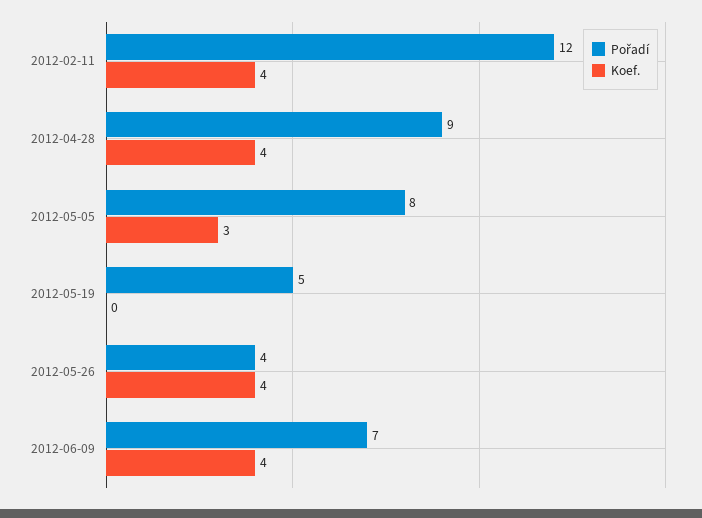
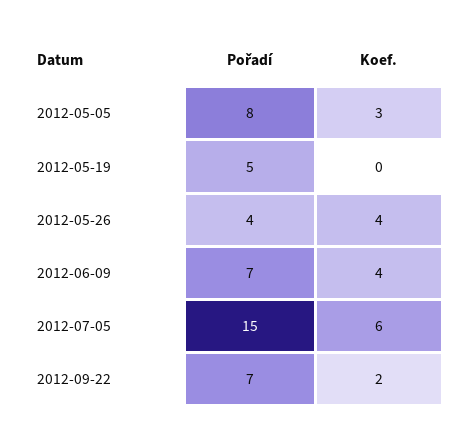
Pořadí, 2012-02-11: 12 -> none
Koef., 2012-02-11: 4 -> none
Pořadí, 2012-04-28: 9 -> none
Koef., 2012-04-28: 4 -> none
Pořadí, 2012-07-05: none -> 15
Koef., 2012-07-05: none -> 6
Pořadí, 2012-09-22: none -> 7
Koef., 2012-09-22: none -> 2

